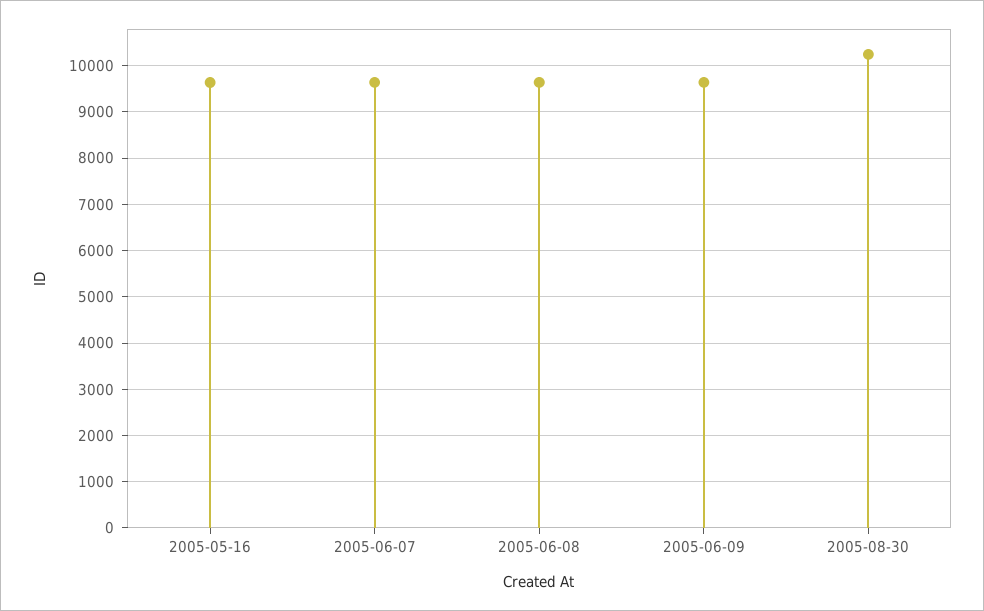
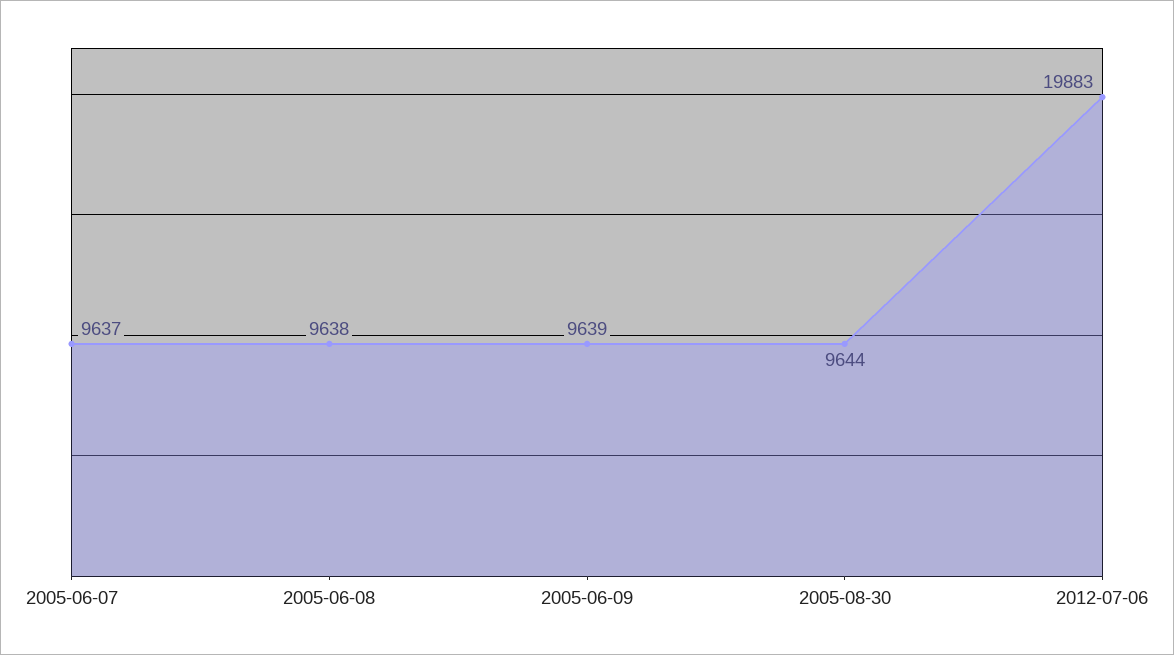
2005-05-16: 9600 -> none
2005-08-30: 10200 -> 9644
2012-07-06: none -> 19883

